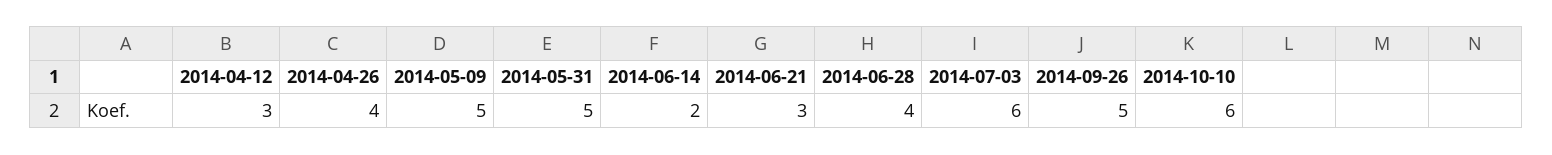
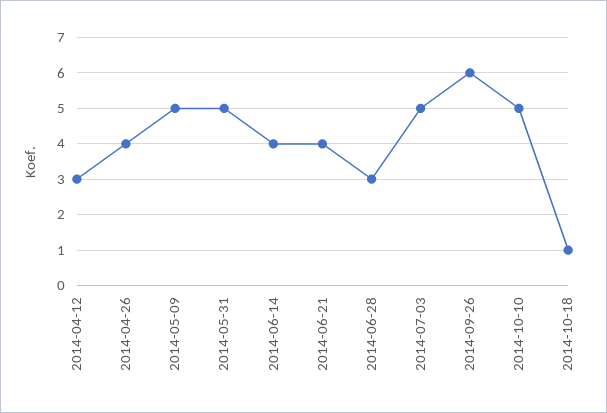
2014-06-14: 2 -> 4
2014-06-21: 3 -> 4
2014-06-28: 4 -> 3
2014-07-03: 6 -> 5
2014-09-26: 5 -> 6
2014-10-10: 6 -> 5
2014-10-18: none -> 1

